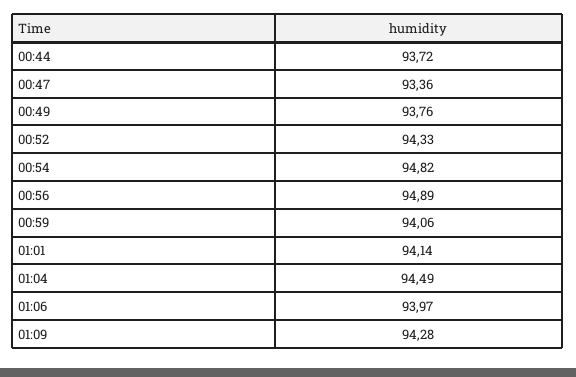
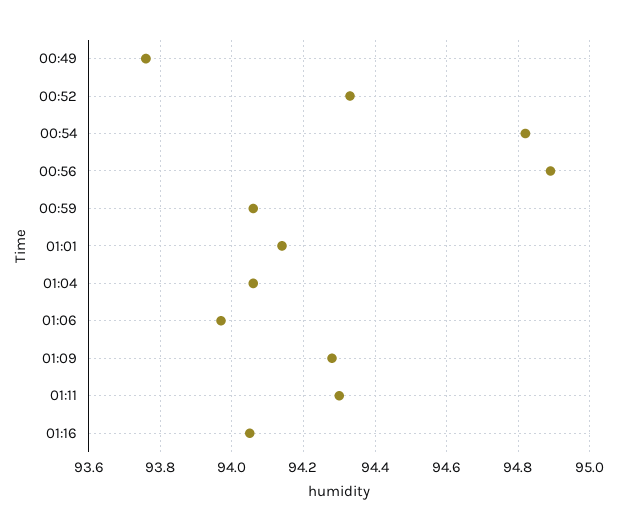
00:44: 93.72 -> none
00:47: 93.36 -> none
01:04: 94.49 -> 94.05
01:11: none -> 94.3
01:16: none -> 94.05

